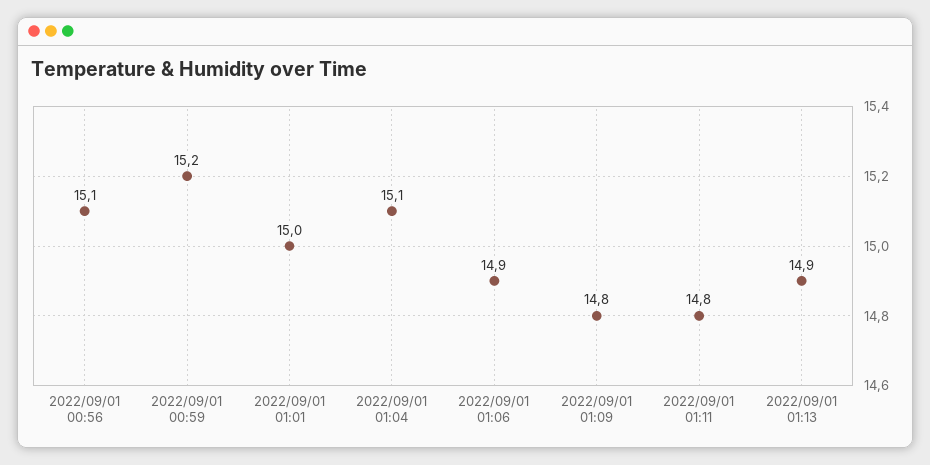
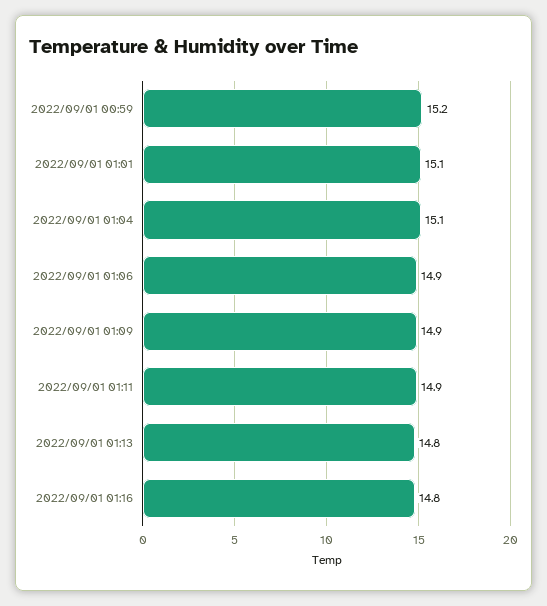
2022/09/01 00:56: 15.1 -> none
2022/09/01 01:01: 15 -> 15.1
2022/09/01 01:09: 14.8 -> 14.9
2022/09/01 01:11: 14.8 -> 14.9
2022/09/01 01:13: 14.9 -> 14.8
2022/09/01 01:16: none -> 14.8

